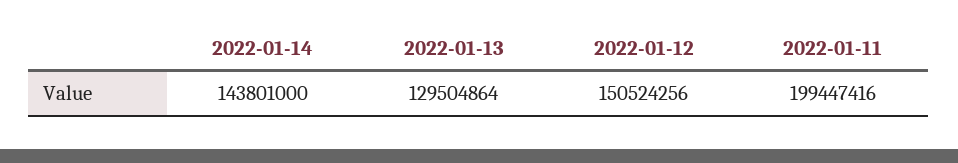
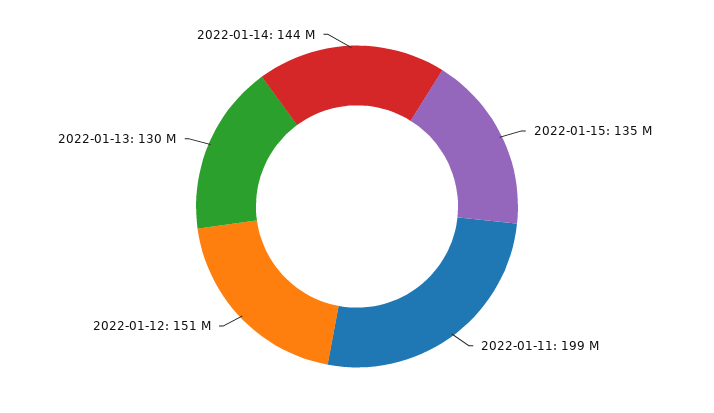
2022-01-15: none -> 135000000

